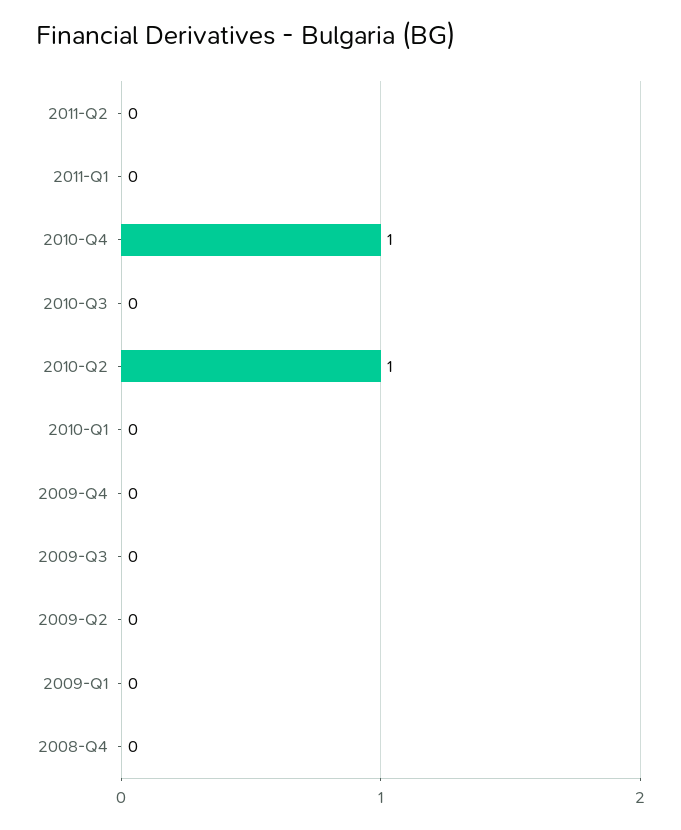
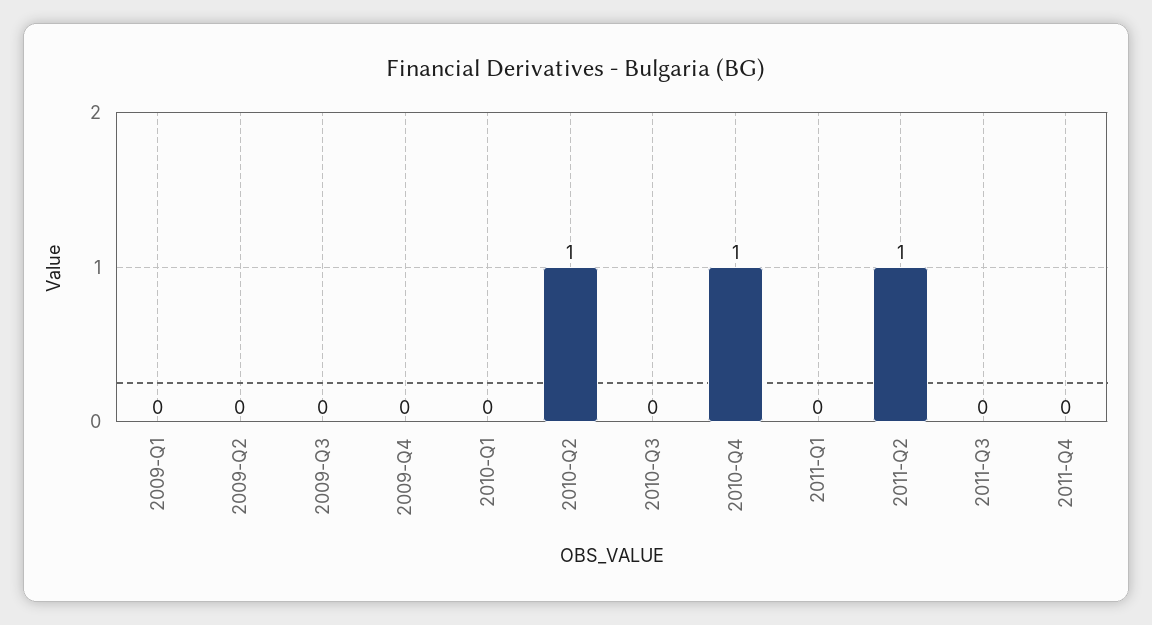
2011-Q2: 0 -> 1
2008-Q4: 0 -> none
2011-Q3: none -> 0
2011-Q4: none -> 0

